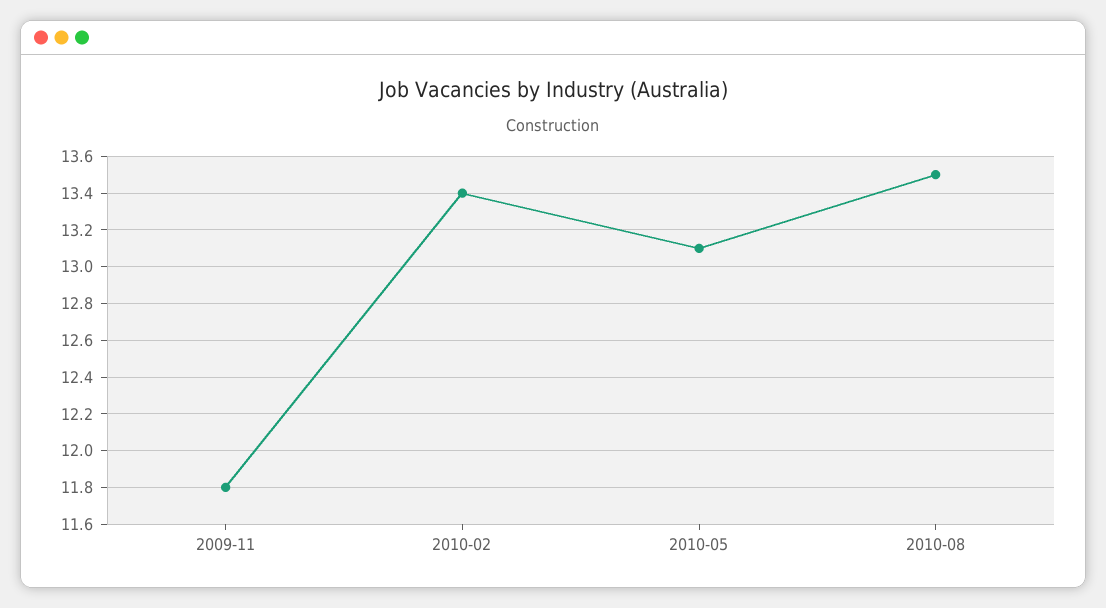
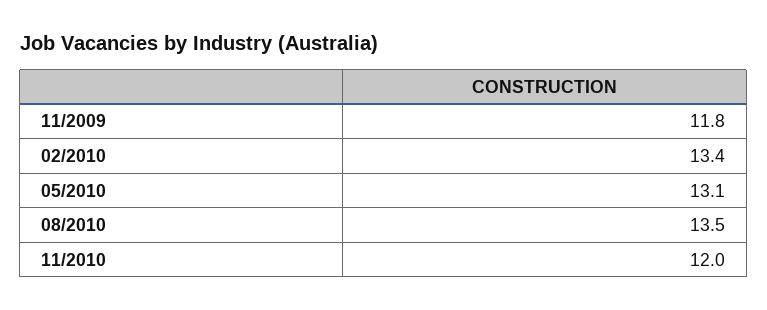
11/2010: none -> 12

